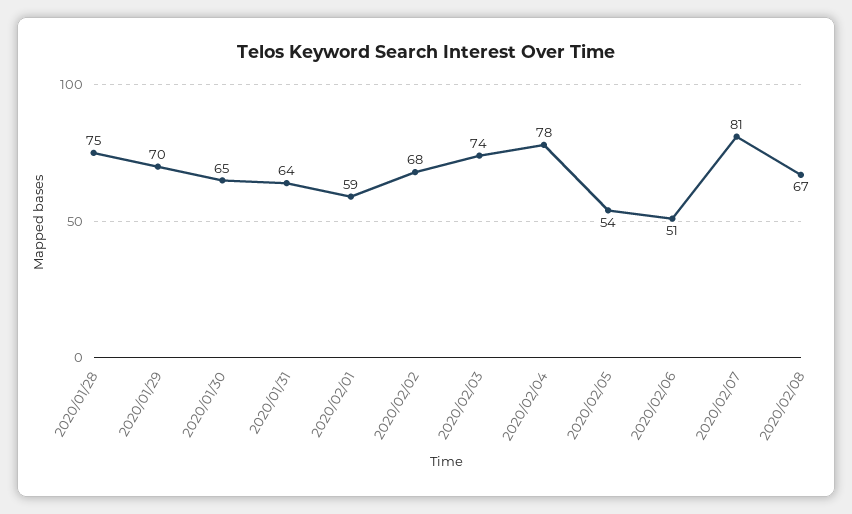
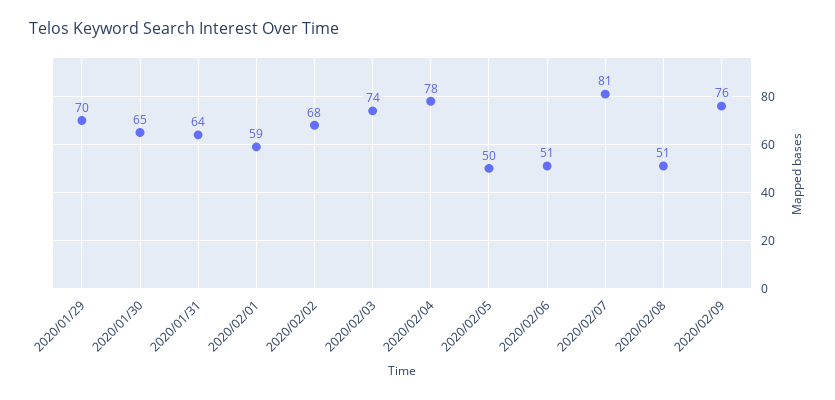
2020/01/28: 75 -> none
2020/02/05: 54 -> 50
2020/02/08: 67 -> 51
2020/02/09: none -> 76

